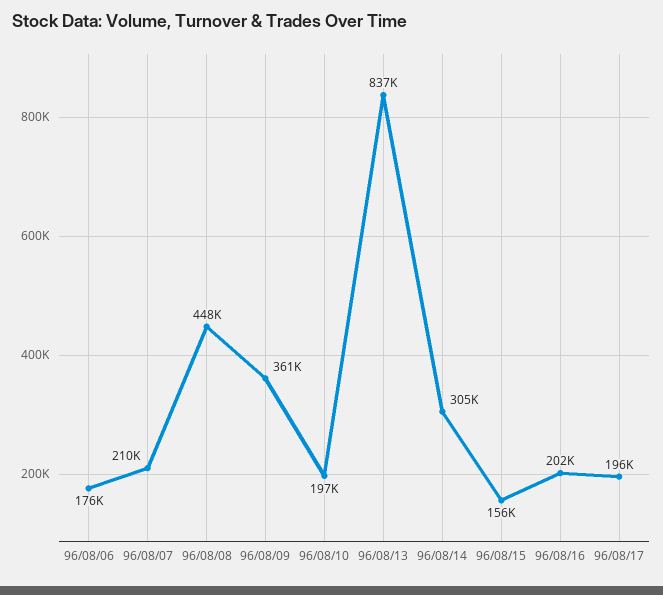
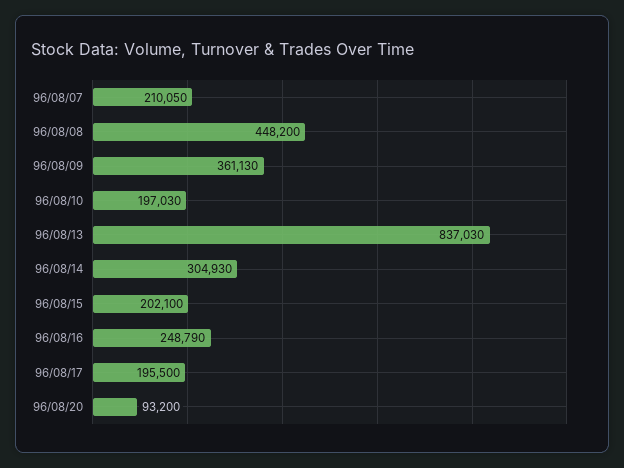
96/08/06: 176000 -> none
96/08/15: 156000 -> 202100
96/08/16: 202000 -> 248790
96/08/20: none -> 93200

